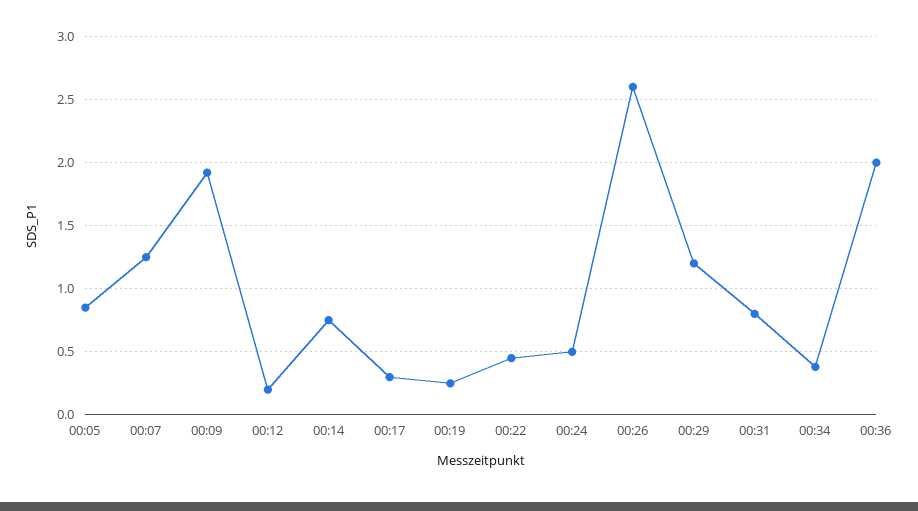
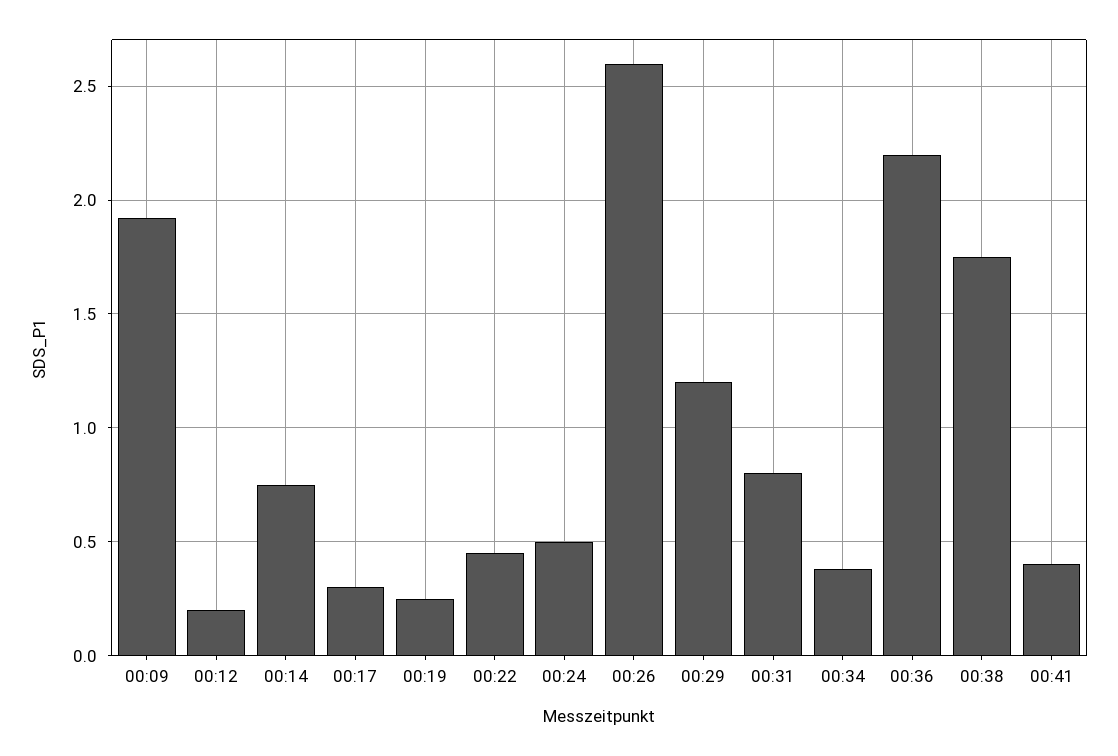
00:05: 0.85 -> none
00:07: 1.25 -> none
00:36: 2 -> 2.2
00:38: none -> 1.75
00:41: none -> 0.4

